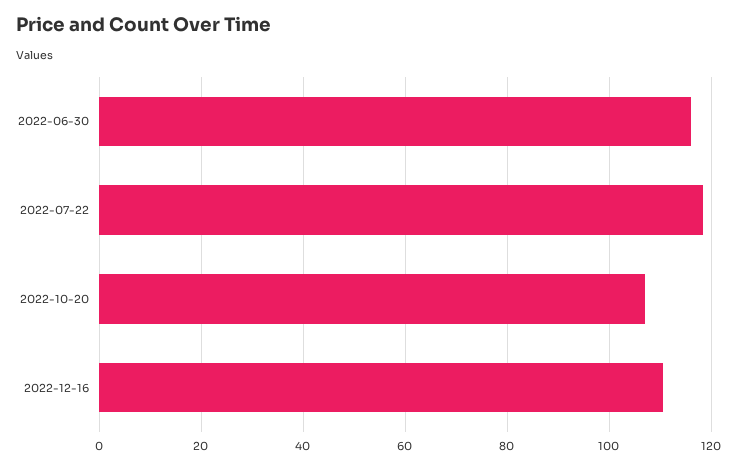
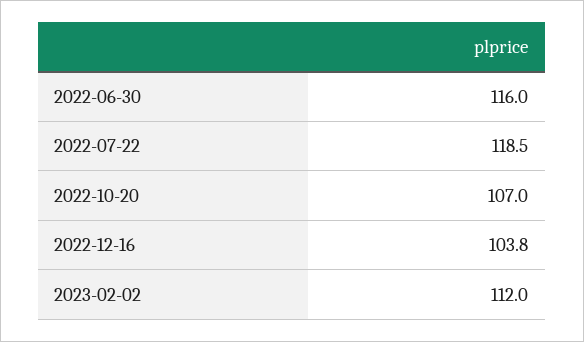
2022-12-16: 110 -> 103.8
2023-02-02: none -> 112

